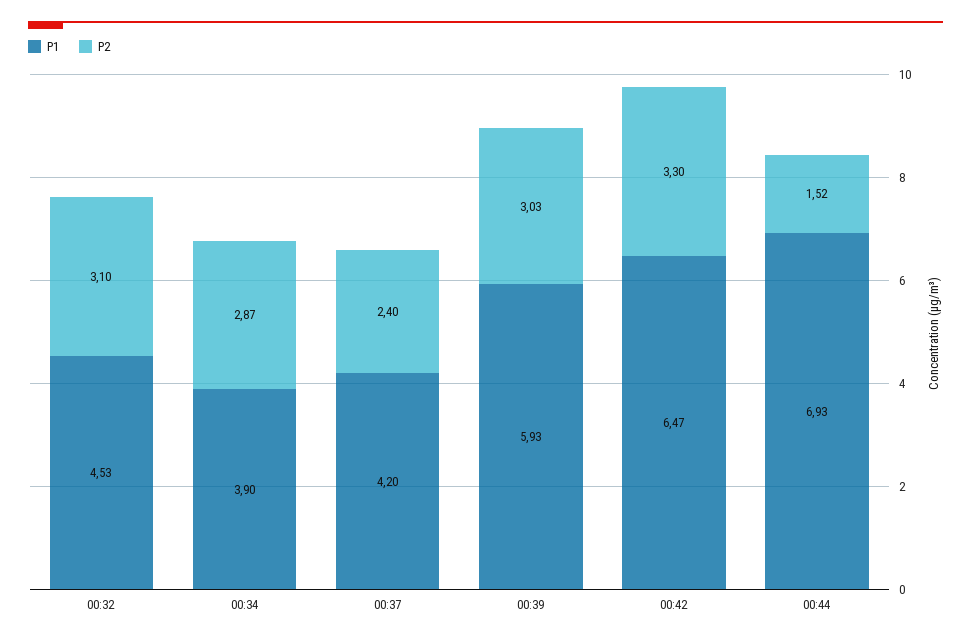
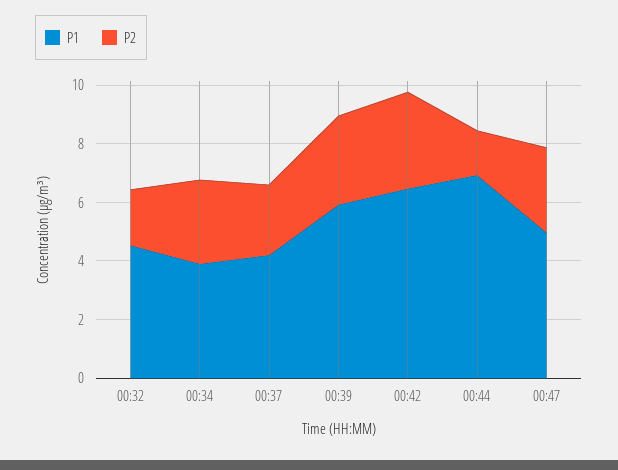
P2, 00:32: 3.1 -> 2
P1, 00:47: none -> 5
P2, 00:47: none -> 3

